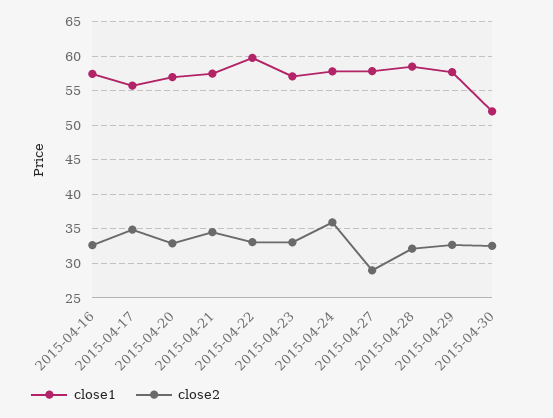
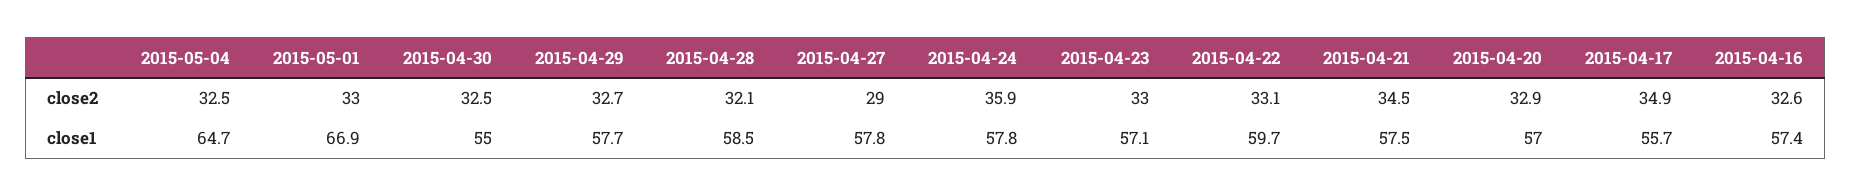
close1, 2015-04-30: 52 -> 55
close2, 2015-05-04: none -> 32.5
close2, 2015-05-01: none -> 33
close1, 2015-05-04: none -> 64.7
close1, 2015-05-01: none -> 66.9

